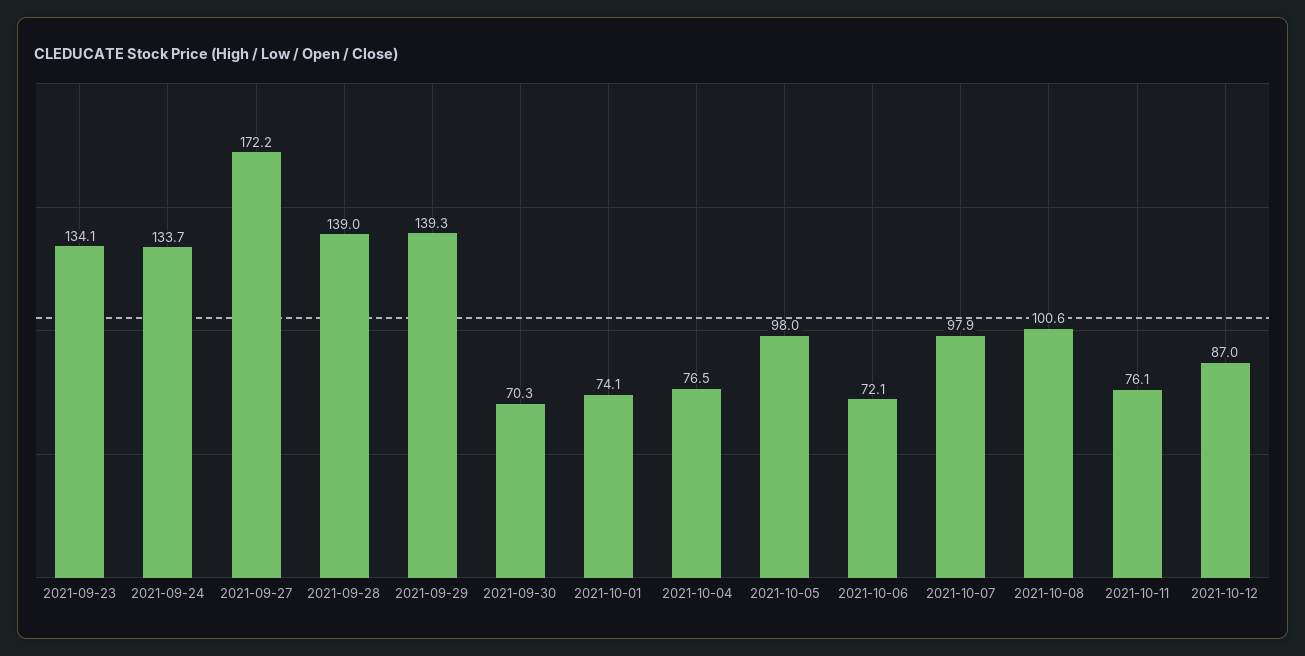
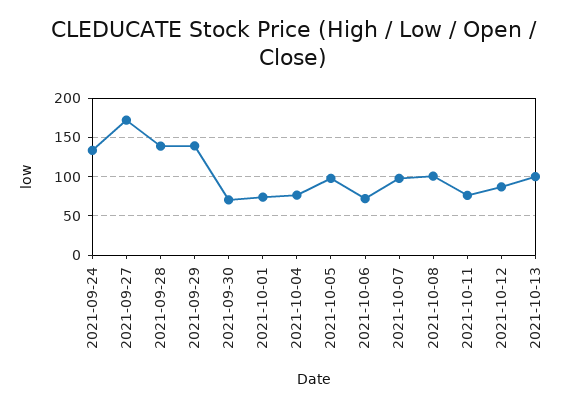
2021-09-23: 134.1 -> none
2021-10-13: none -> 100

